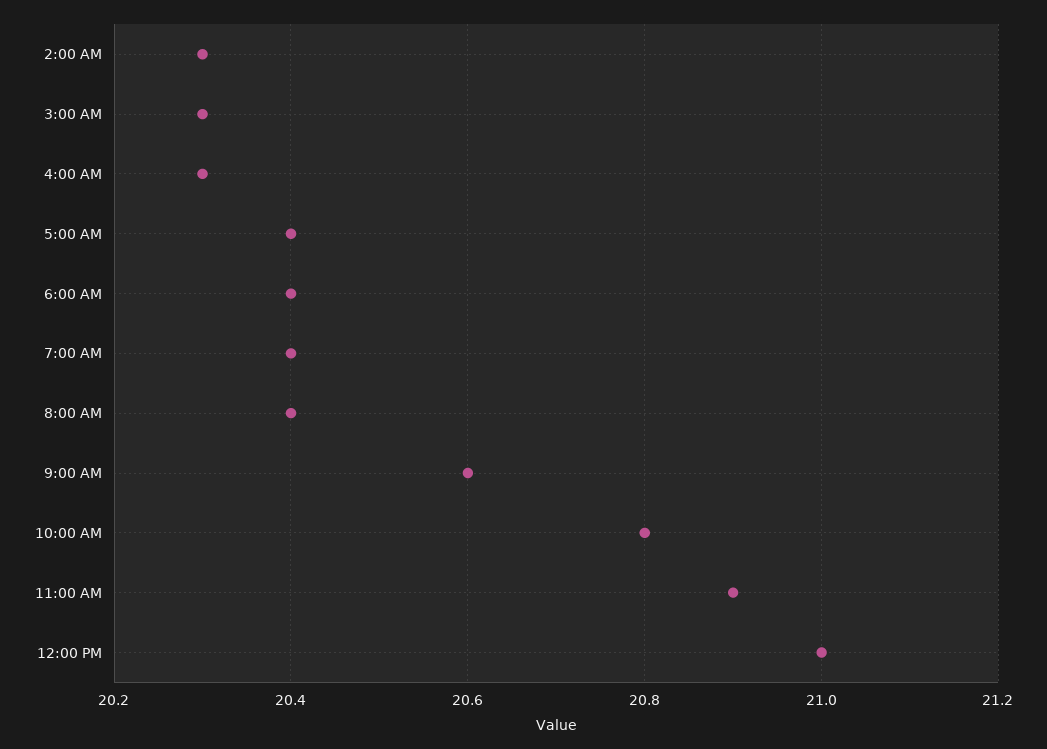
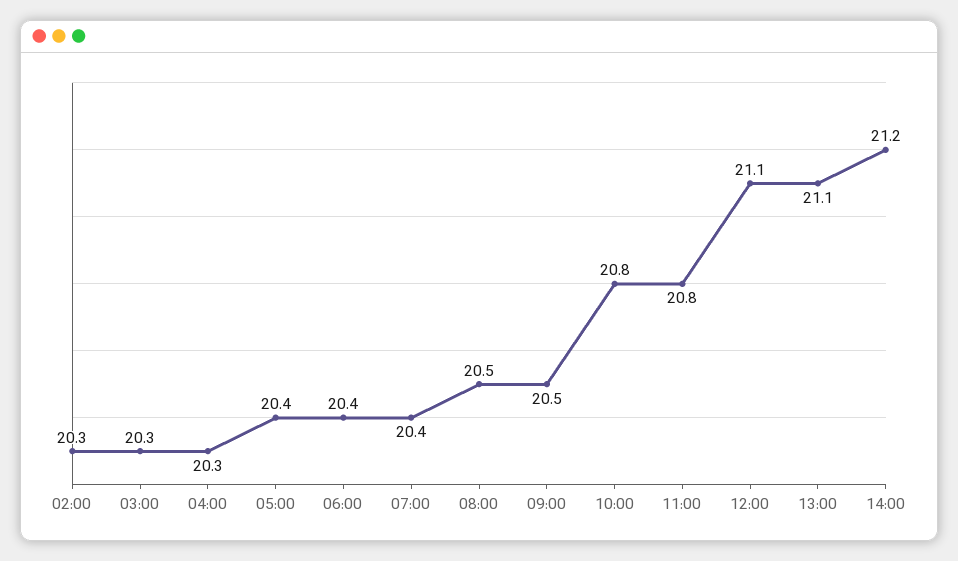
8:00 AM: 20.4 -> 20.5
9:00 AM: 20.6 -> 20.5
11:00 AM: 20.9 -> 20.8
12:00 PM: 21 -> 21.1
13:00: none -> 21.1
14:00: none -> 21.2

